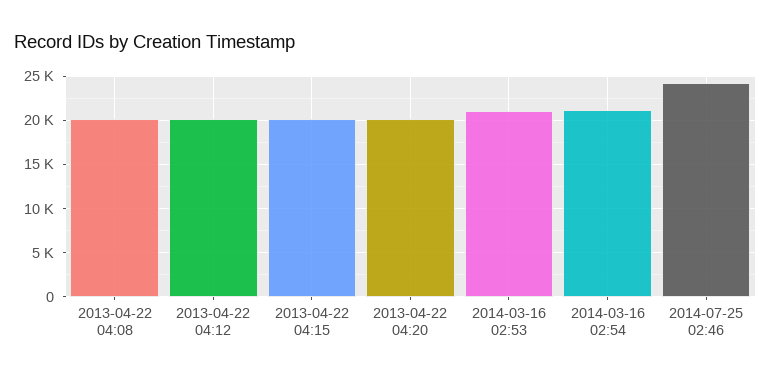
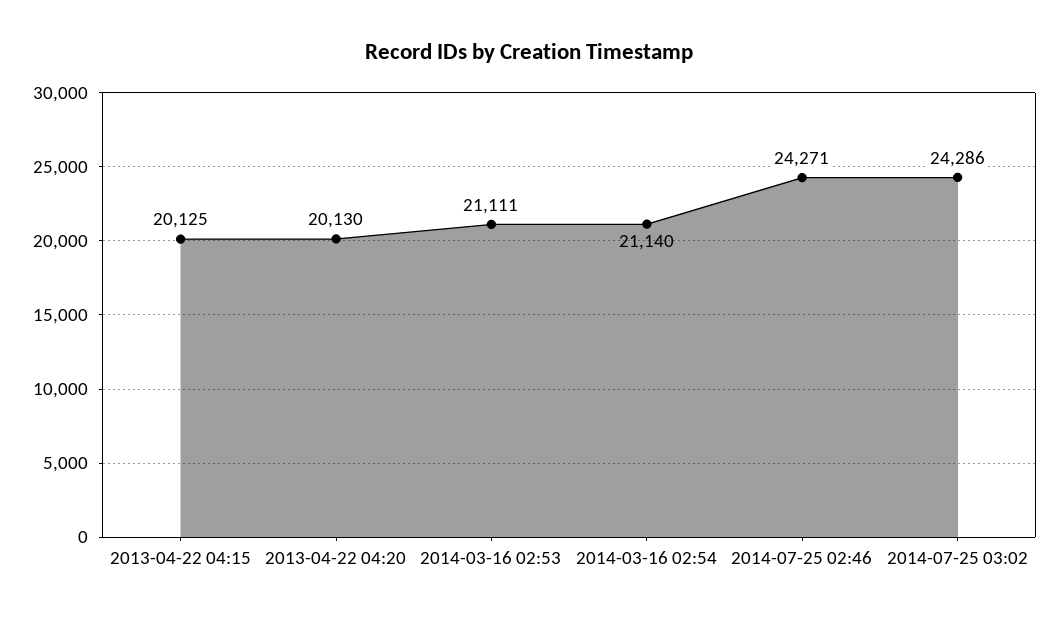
2013-04-22 04:08: 20000 -> none
2013-04-22 04:12: 20000 -> none
2014-07-25 03:02: none -> 24286

